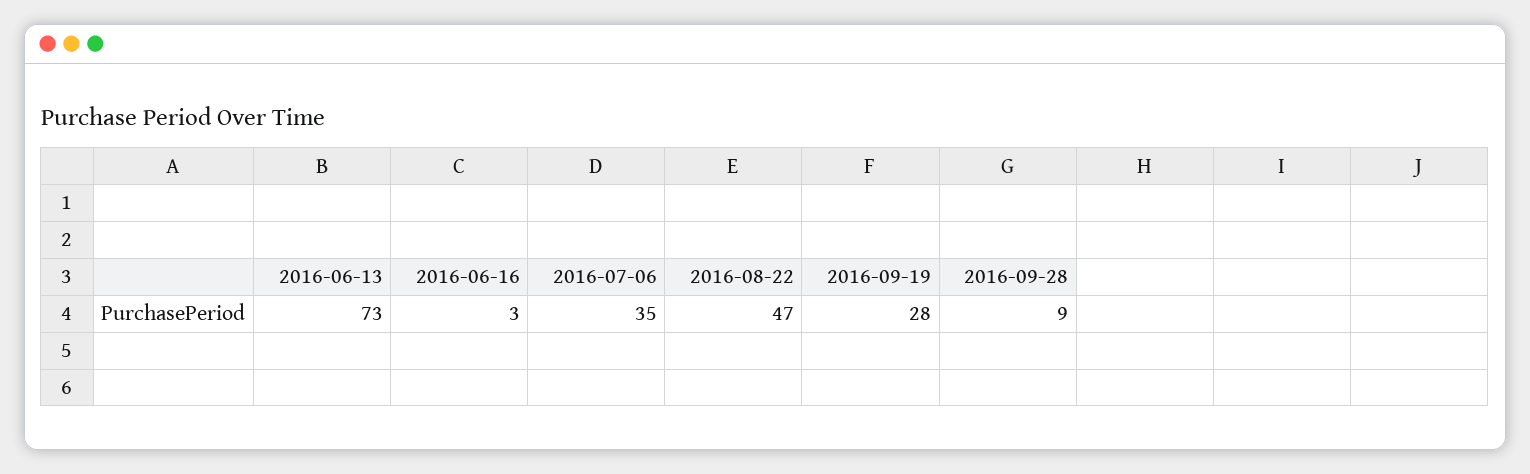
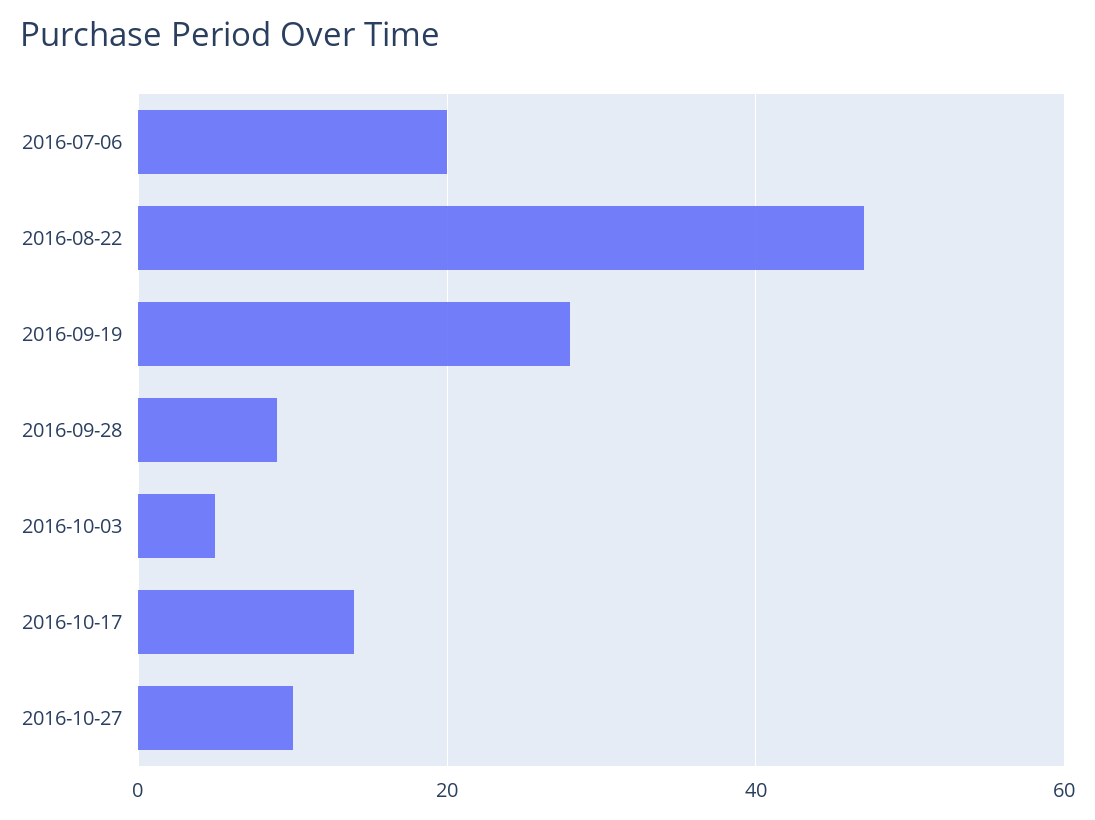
2016-06-13: 73 -> none
2016-06-16: 3 -> none
2016-07-06: 35 -> 20
2016-10-03: none -> 5
2016-10-17: none -> 15
2016-10-27: none -> 10

